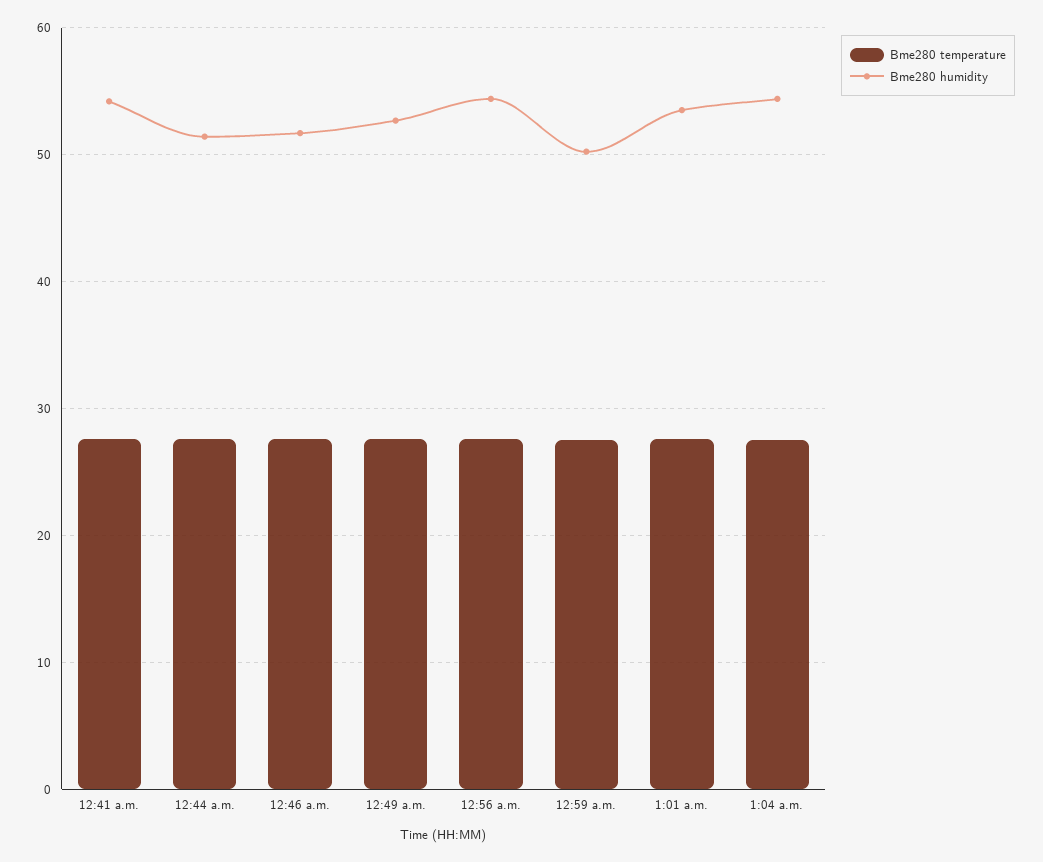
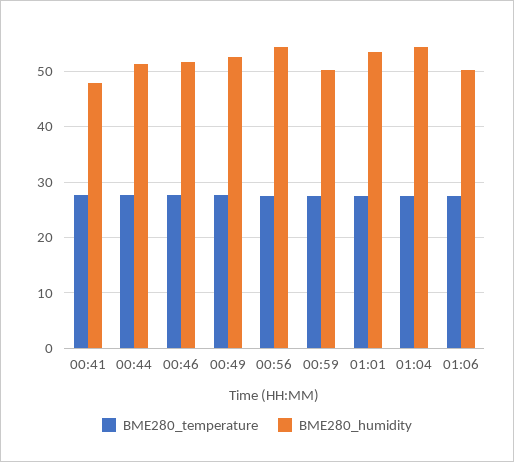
Bme280 humidity, 12:41 a.m.: 54 -> 48
Bme280 temperature, 01:06: none -> 28
Bme280 humidity, 01:06: none -> 50

